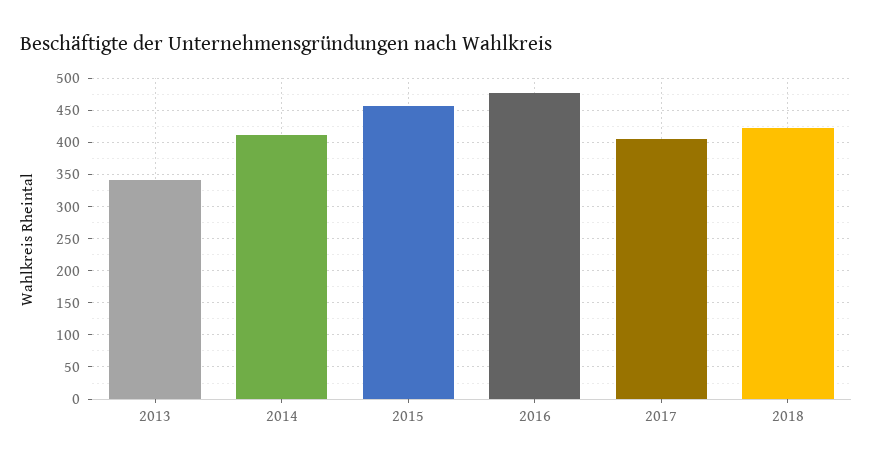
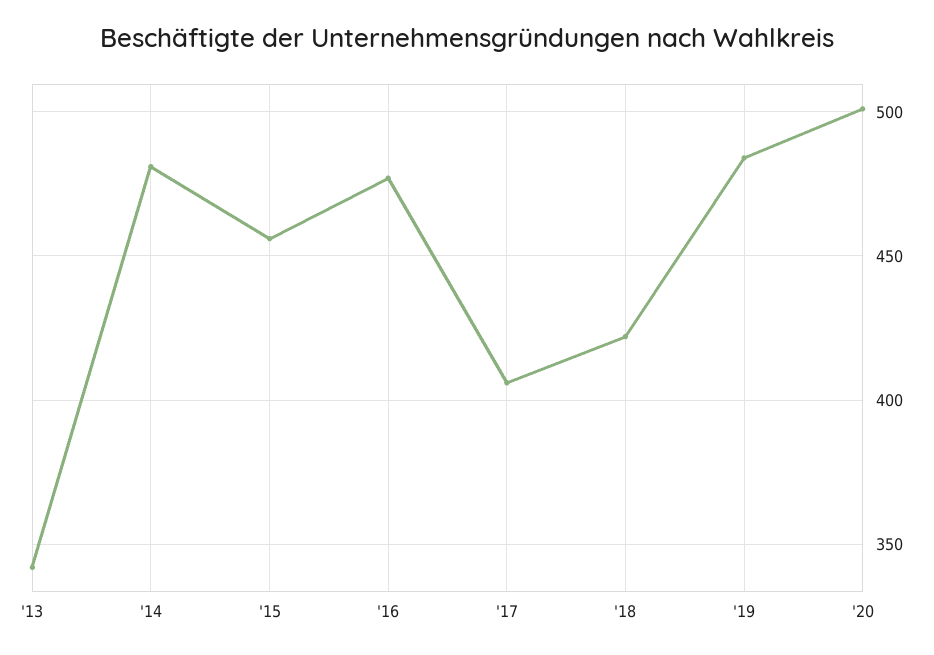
2014: 410 -> 480
'19: none -> 485
'20: none -> 500

